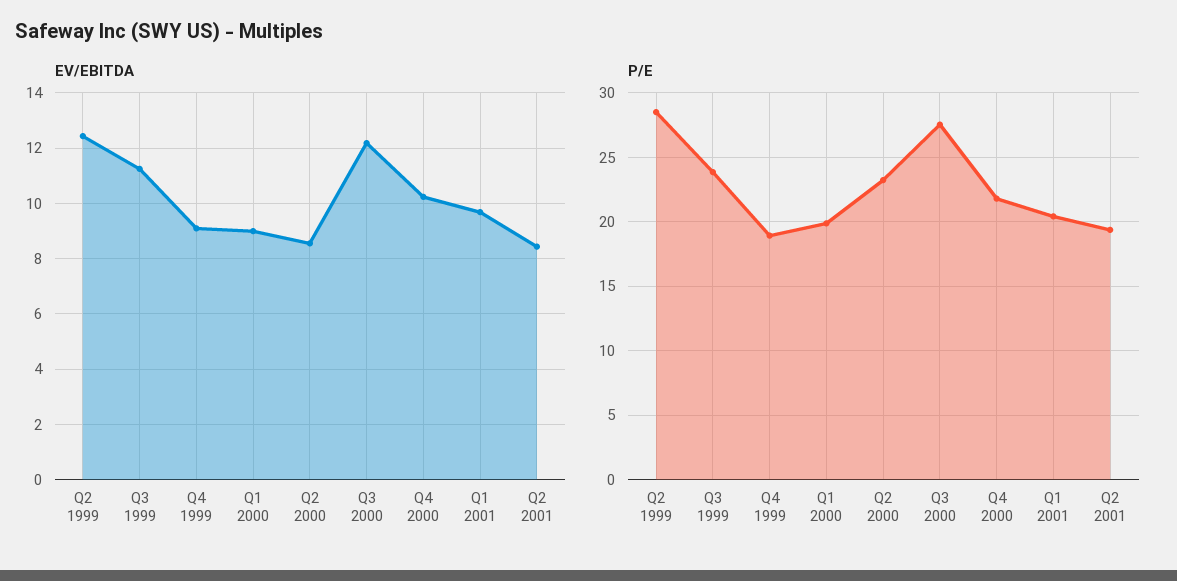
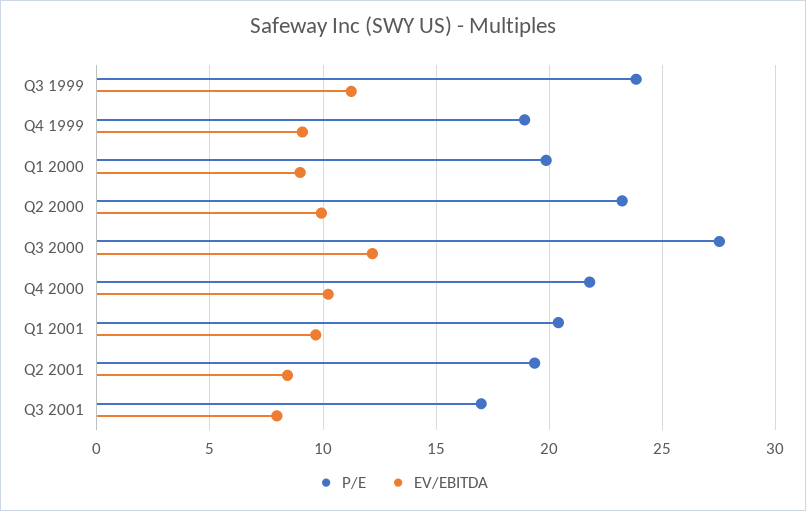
EV/EBITDA, Q2 1999: 12.5 -> none
EV/EBITDA, Q2 2000: 8.5 -> 10
P/E, Q2 1999: 28.5 -> none
P/E, Q3 2001: none -> 17
EV/EBITDA, Q3 2001: none -> 8

